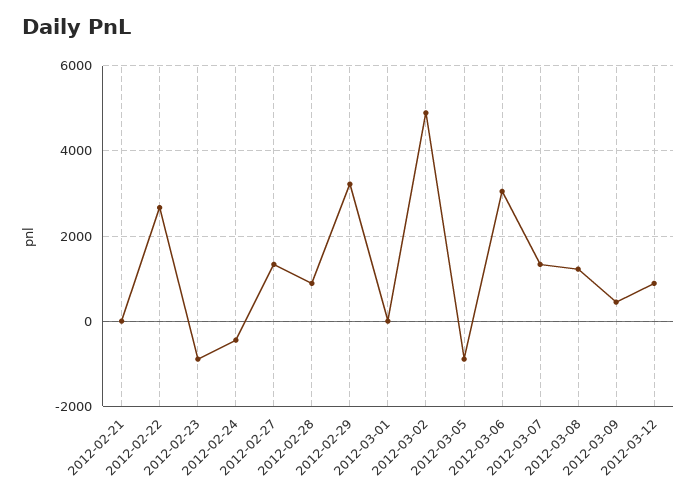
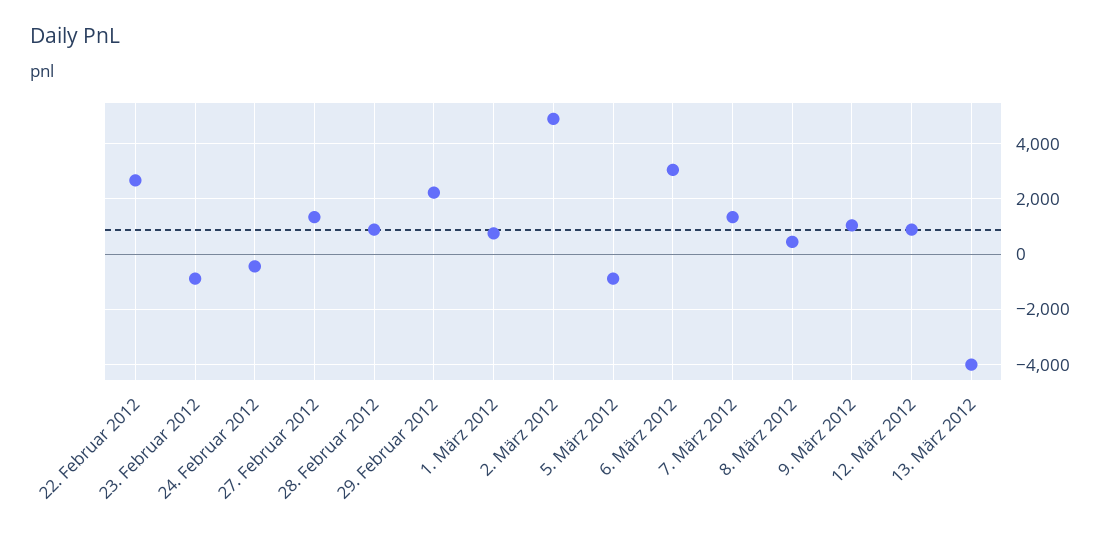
2012-02-21: 0 -> none
2012-02-29: 3200 -> 2250
2012-03-01: 0 -> 750
2012-03-08: 1200 -> 500
2012-03-09: 400 -> 1000
13. März 2012: none -> -4000

